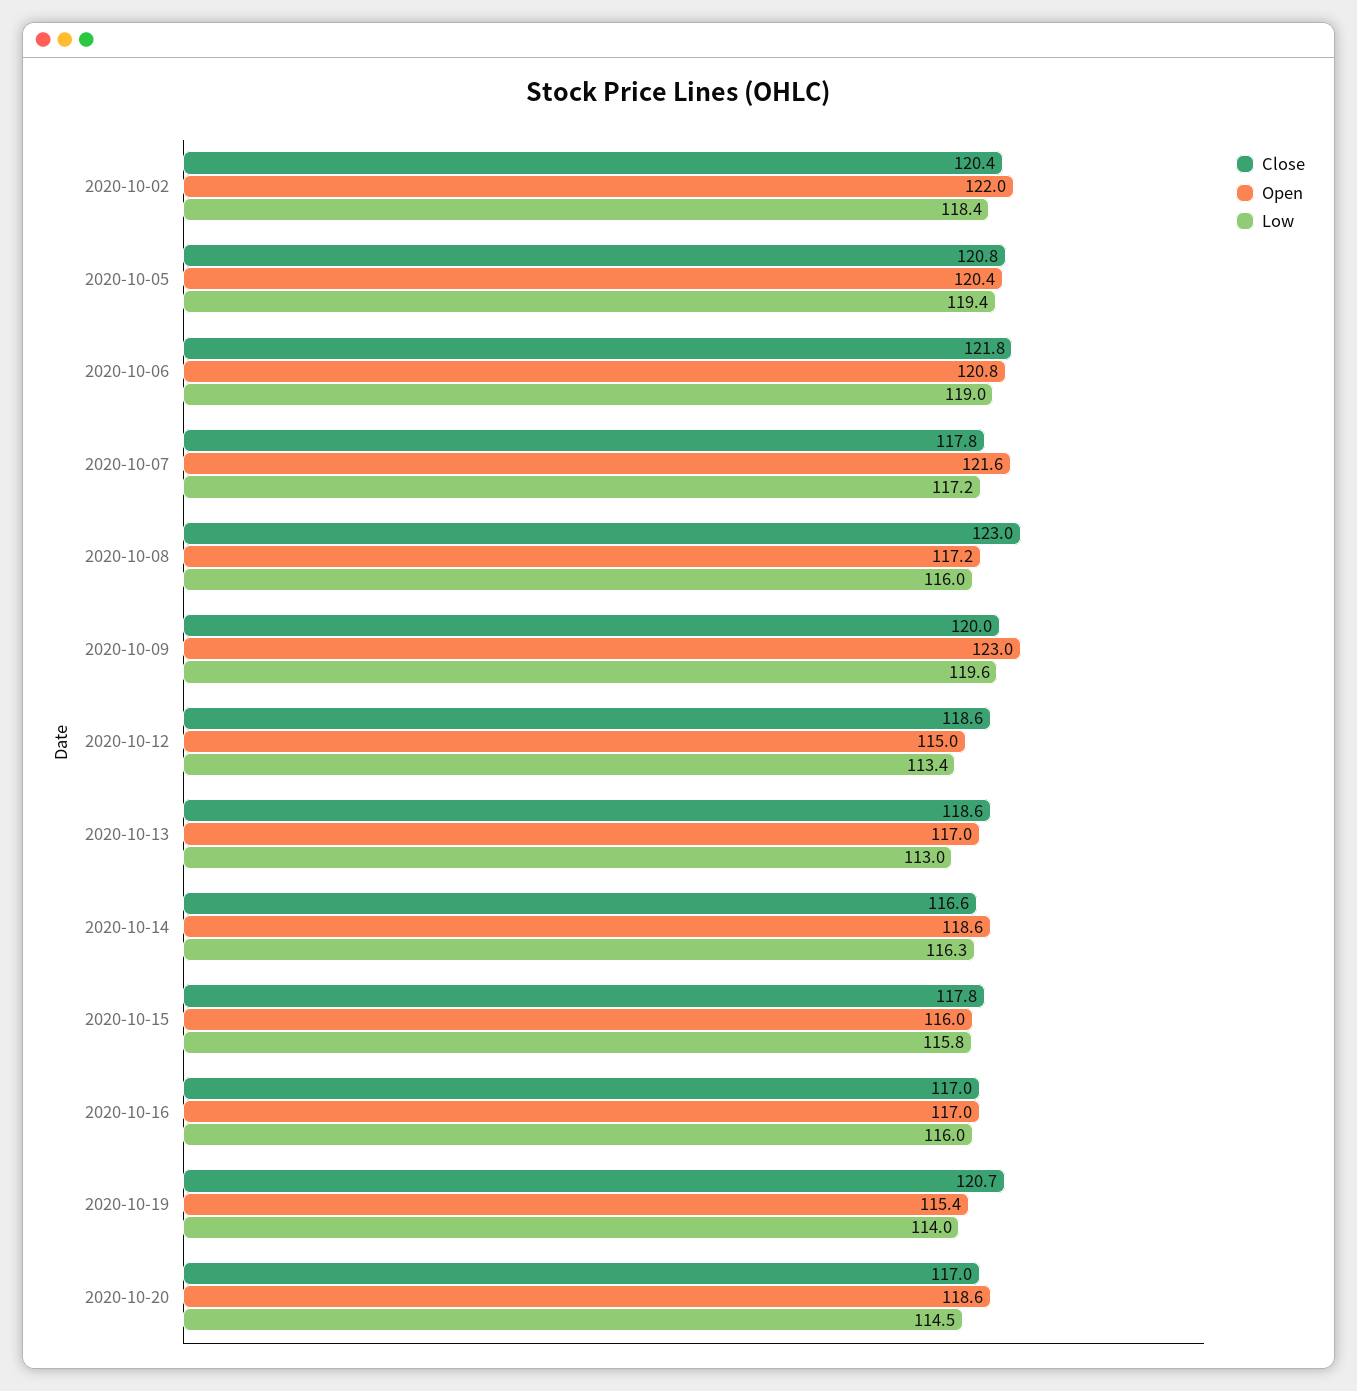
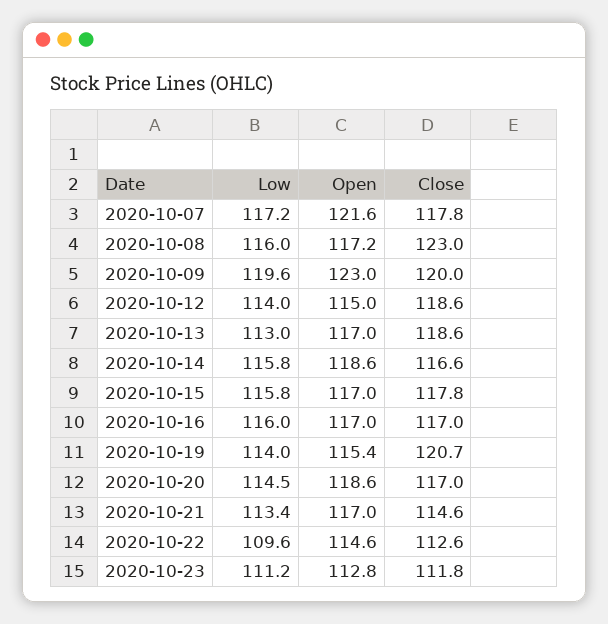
Close, 2020-10-02: 120.4 -> none
Open, 2020-10-02: 122 -> none
Low, 2020-10-02: 118.4 -> none
Close, 2020-10-05: 120.8 -> none
Open, 2020-10-05: 120.4 -> none
Low, 2020-10-05: 119.4 -> none
Close, 2020-10-06: 121.8 -> none
Open, 2020-10-06: 120.8 -> none
Low, 2020-10-06: 119 -> none
Low, 2020-10-12: 113.4 -> 114
Low, 2020-10-14: 116.3 -> 115.8
Open, 2020-10-15: 116 -> 117
Low, 2020-10-21: none -> 113.4
Open, 2020-10-21: none -> 117
Close, 2020-10-21: none -> 114.6
Low, 2020-10-22: none -> 109.6
Open, 2020-10-22: none -> 114.6
Close, 2020-10-22: none -> 112.6
Low, 2020-10-23: none -> 111.2
Open, 2020-10-23: none -> 112.8
Close, 2020-10-23: none -> 111.8

